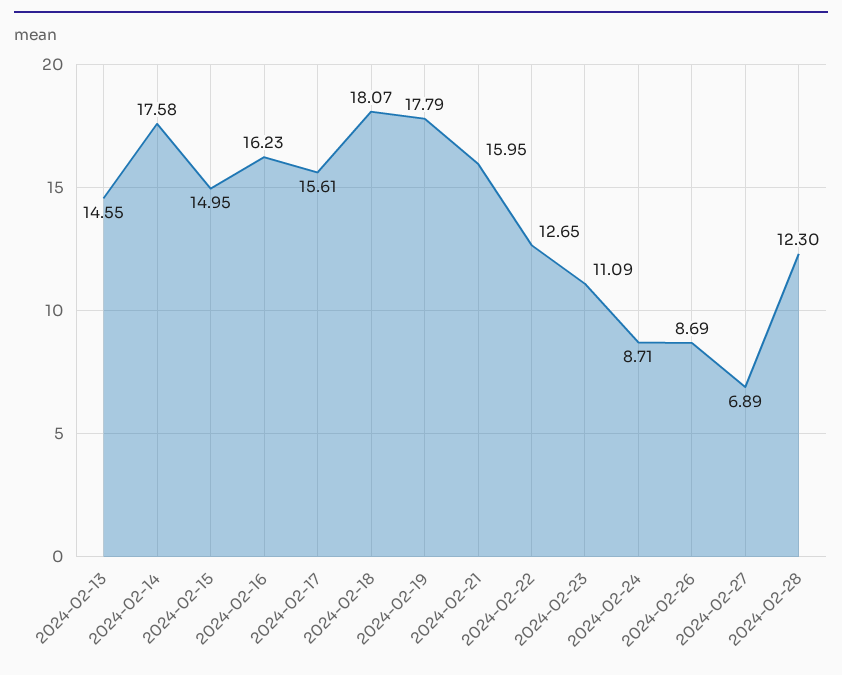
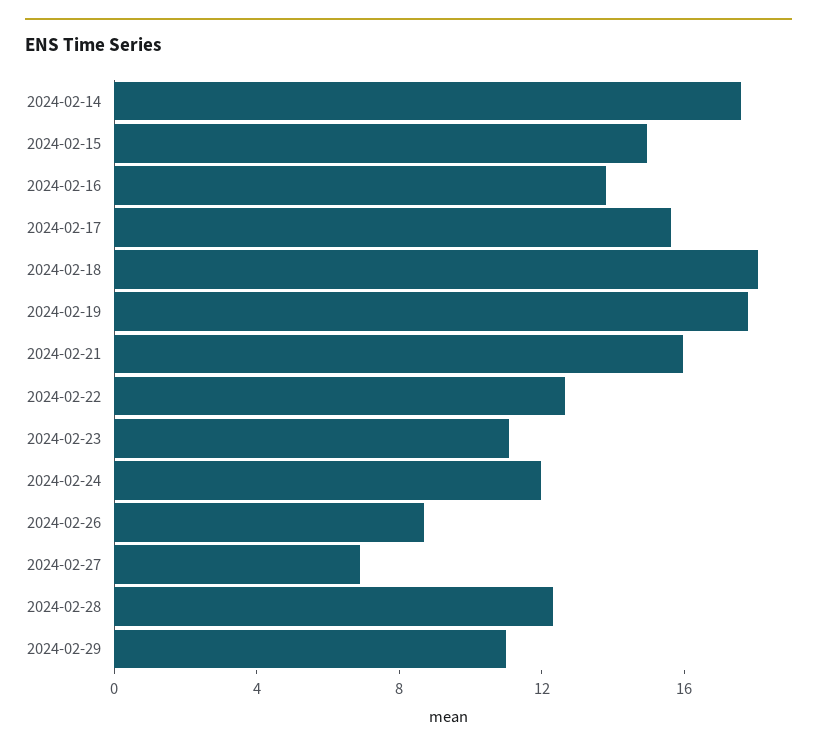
2024-02-13: 14.55 -> none
2024-02-16: 16.23 -> 14
2024-02-24: 8.71 -> 12
2024-02-29: none -> 11

